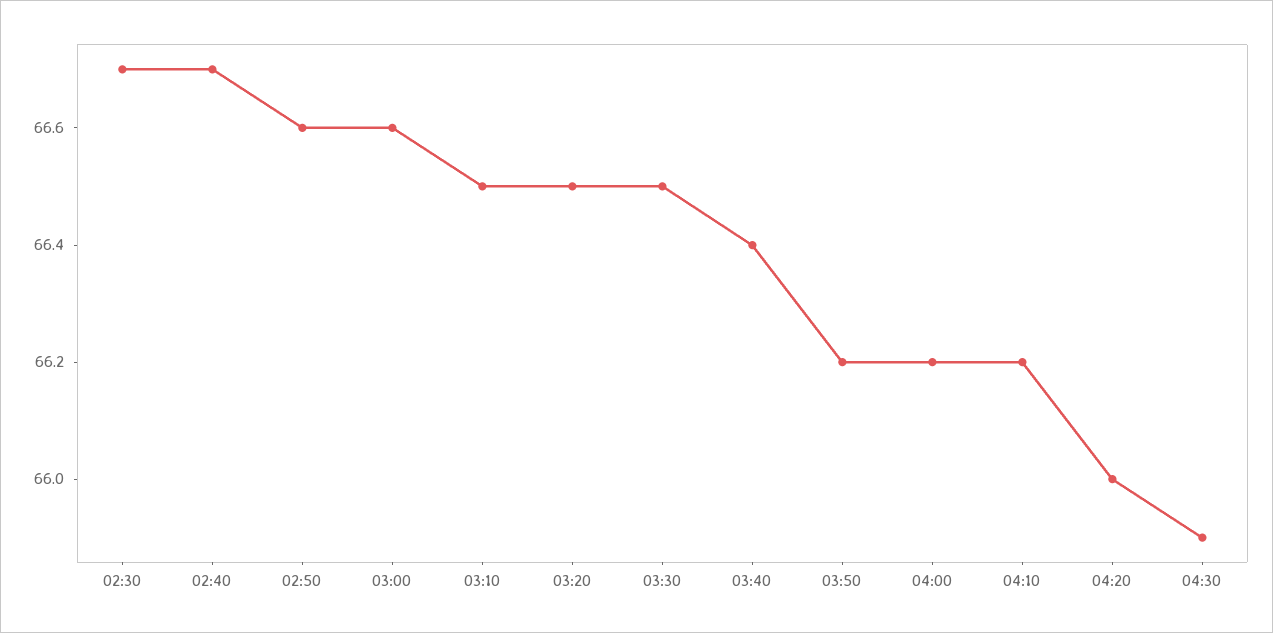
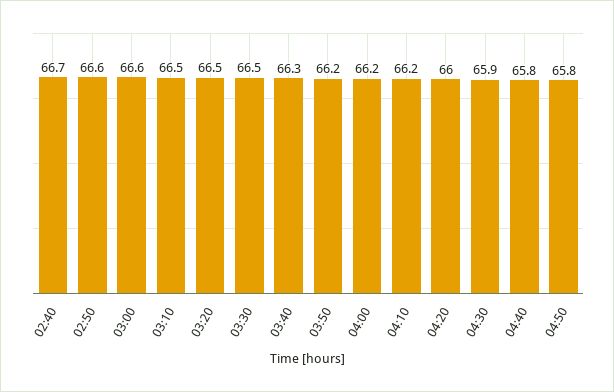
02:30: 66.7 -> none
03:40: 66.4 -> 66.3
04:40: none -> 65.8
04:50: none -> 65.8

